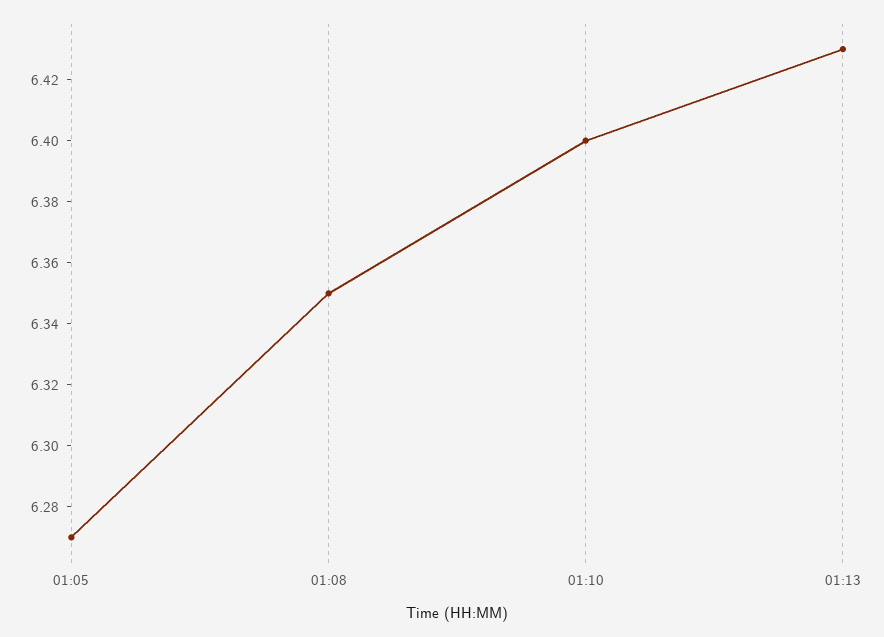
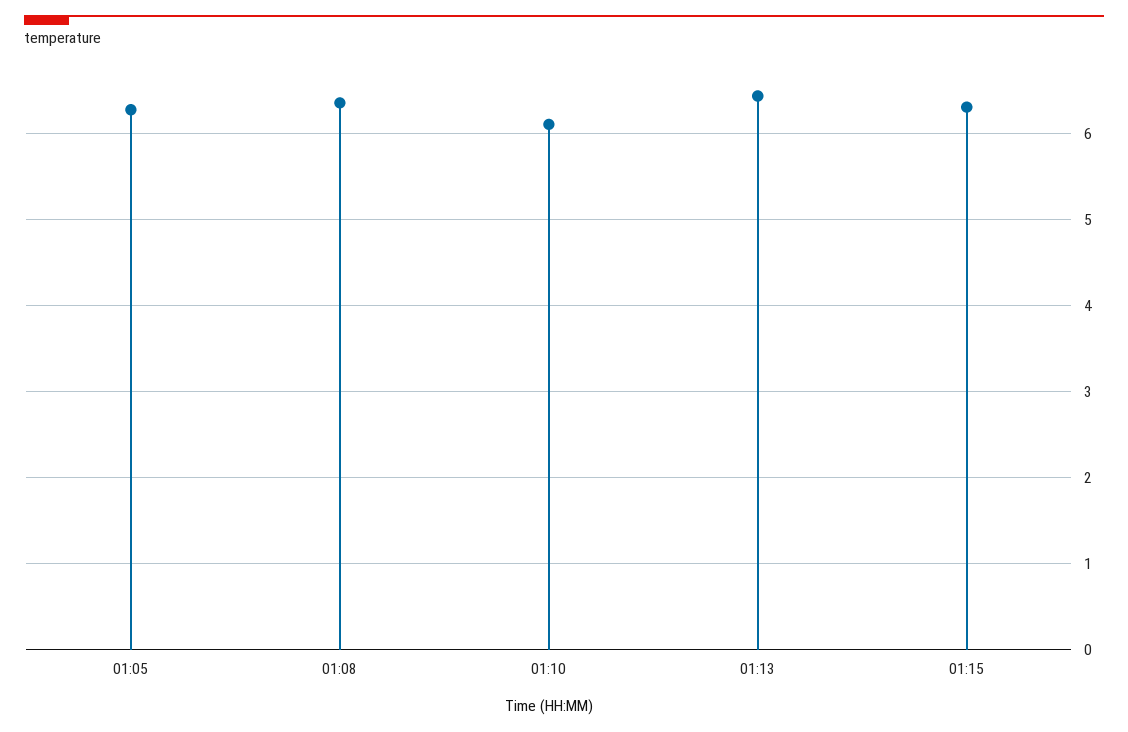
01:10: 6.4 -> 6.1
01:15: none -> 6.3

